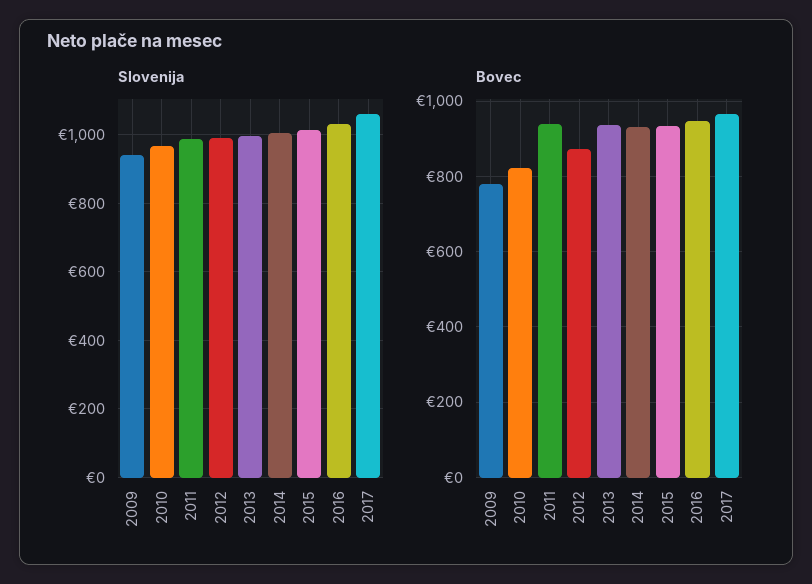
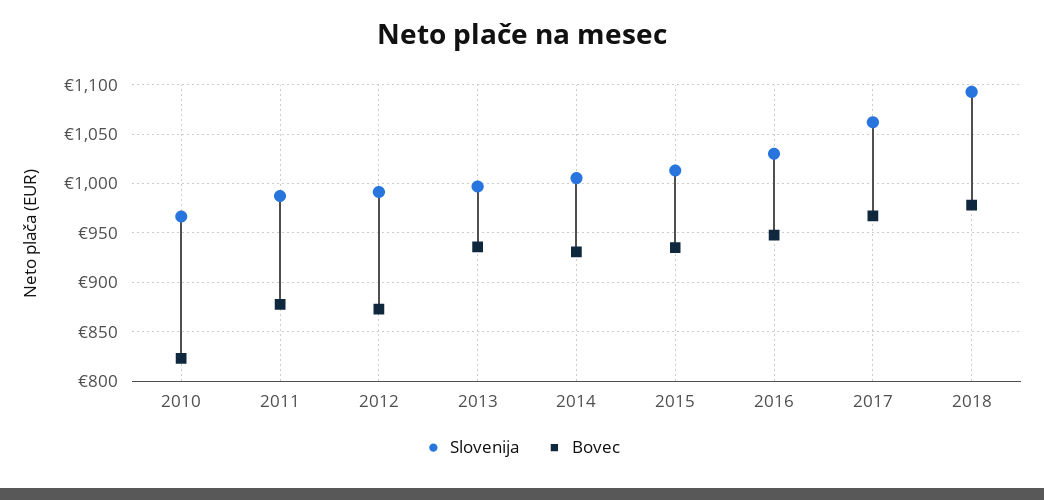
Slovenija, 2009: 940 -> none
Bovec, 2009: 780 -> none
Bovec, 2011: 940 -> 880
Slovenija, 2018: none -> 1090
Bovec, 2018: none -> 980

